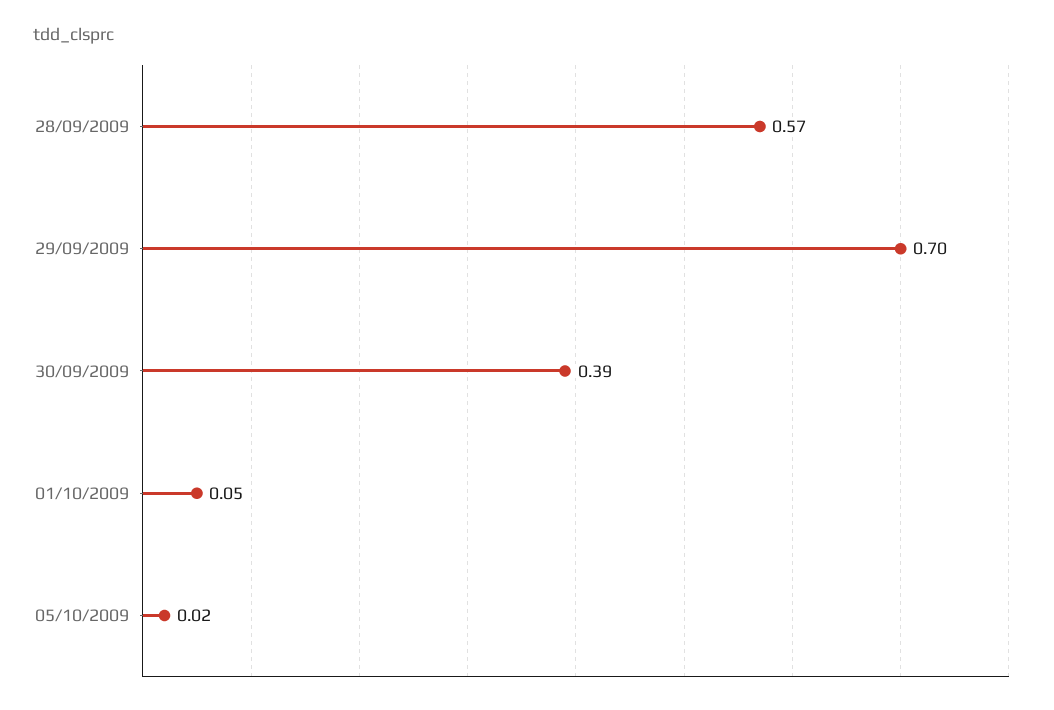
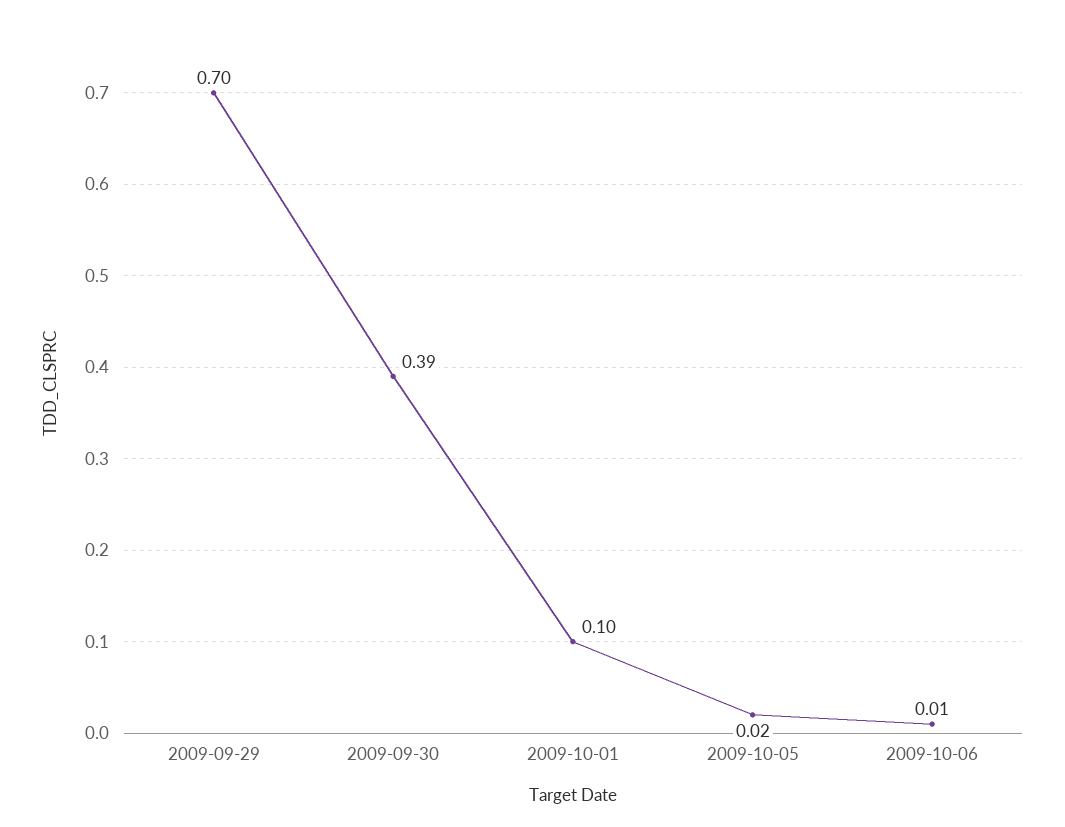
28/09/2009: 0.57 -> none
01/10/2009: 0.05 -> 0.1
2009-10-06: none -> 0.01

